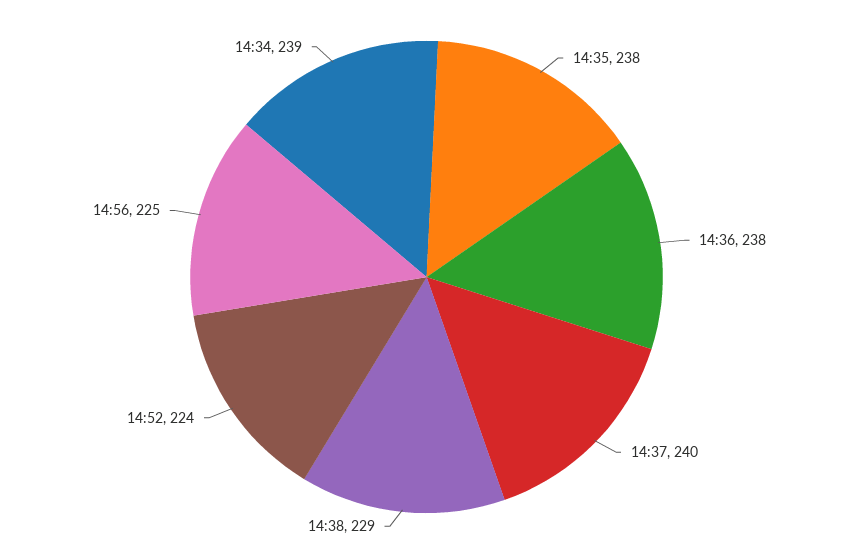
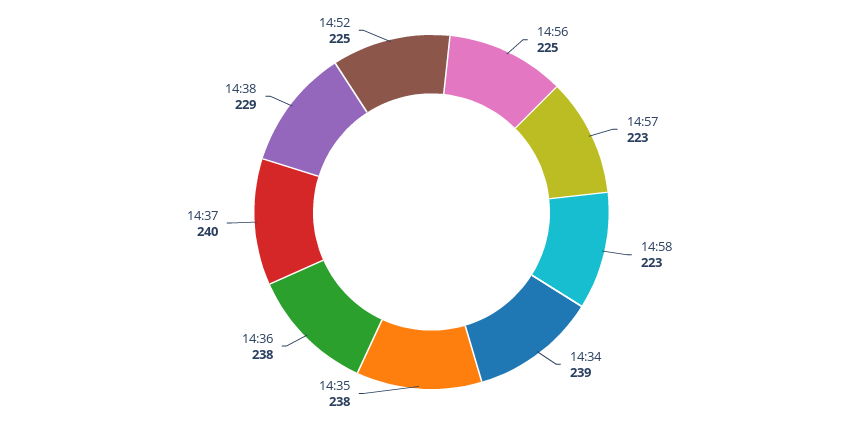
14:52: 224 -> 225
14:57: none -> 223
14:58: none -> 223

